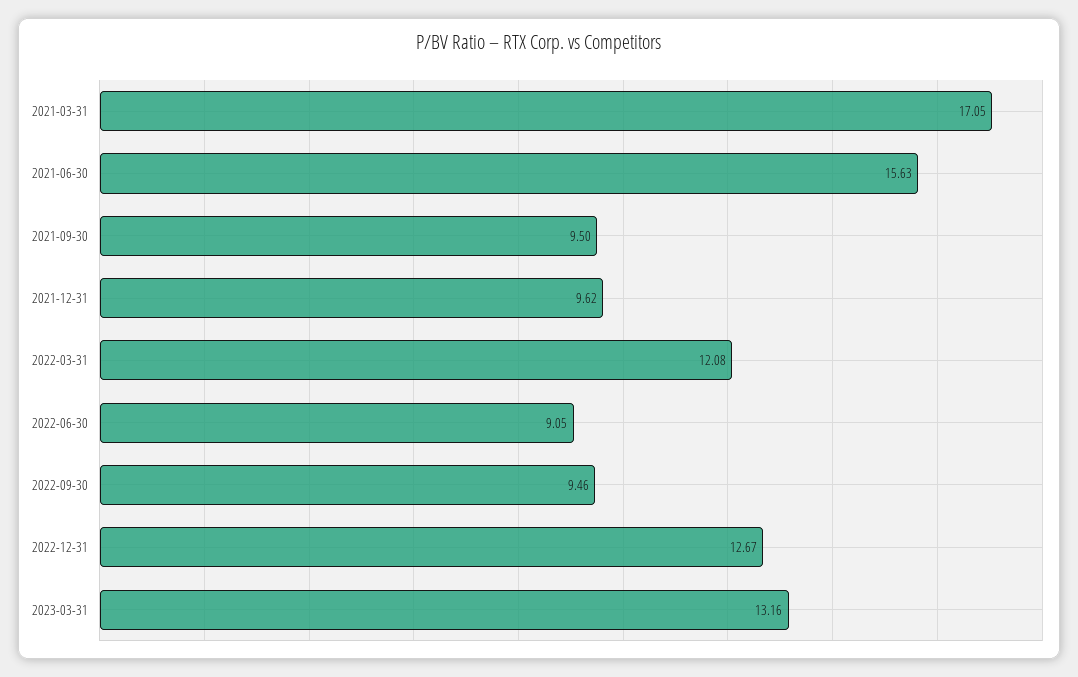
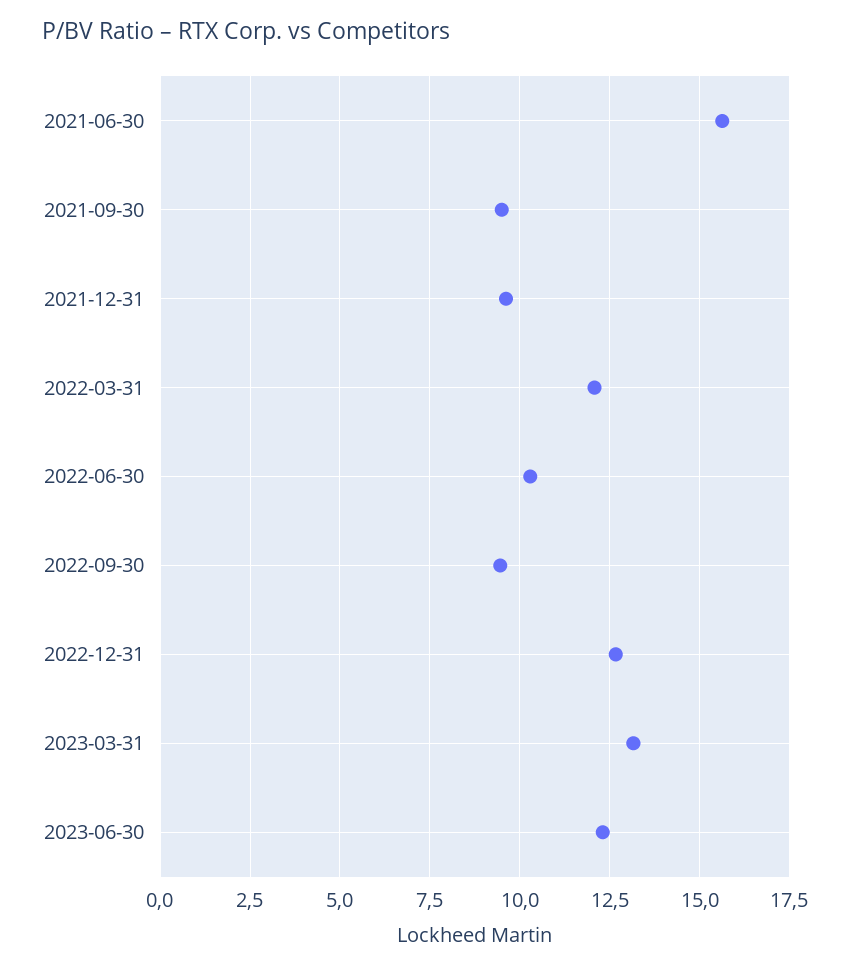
2021-03-31: 17.05 -> none
2022-06-30: 9.05 -> 10.25
2023-06-30: none -> 12.25

